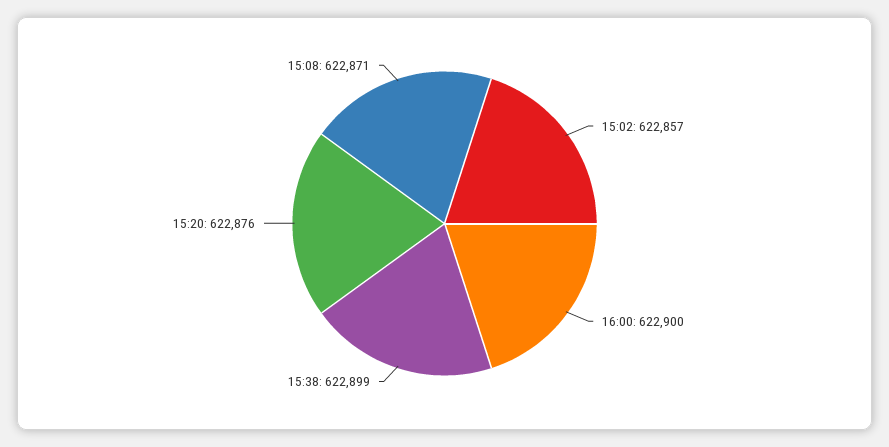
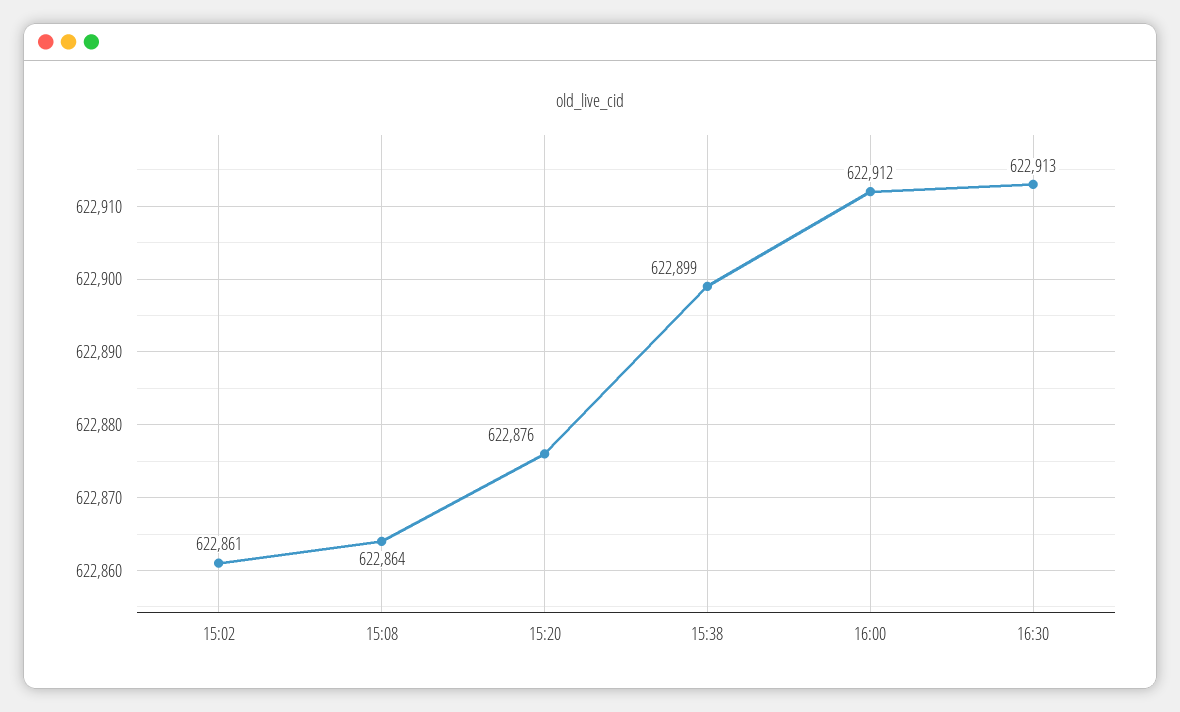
15:02: 622857 -> 622861
16:00: 622900 -> 622912
15:08: 622871 -> 622864
16:30: none -> 622913

